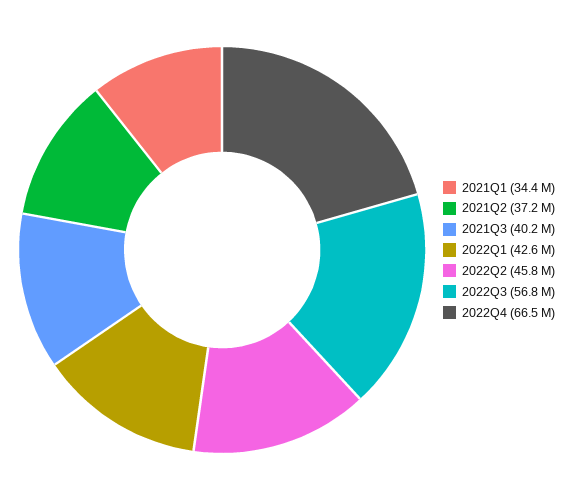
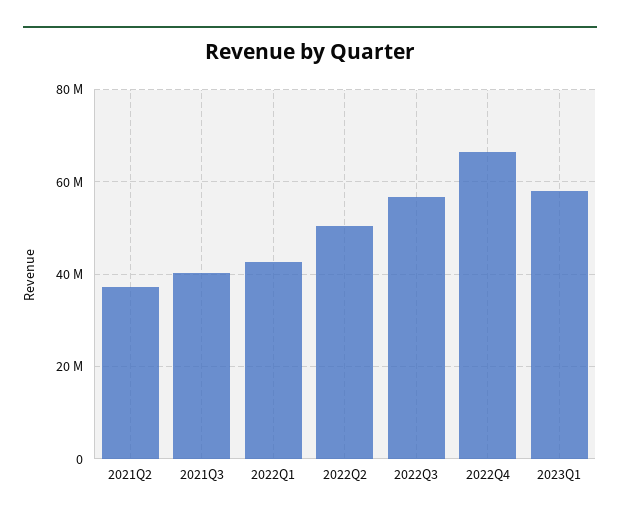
2021Q1: 34400000 -> none
2022Q2: 45800000 -> 50000000
2023Q1: none -> 58000000

